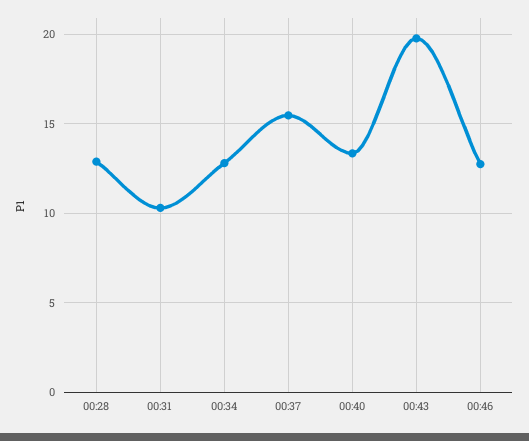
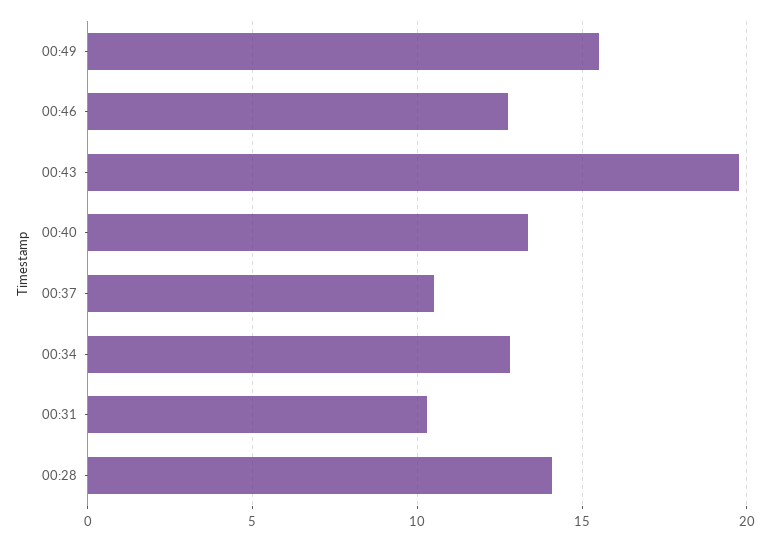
00:28: 13 -> 14
00:37: 15.5 -> 10.5
00:49: none -> 15.5

